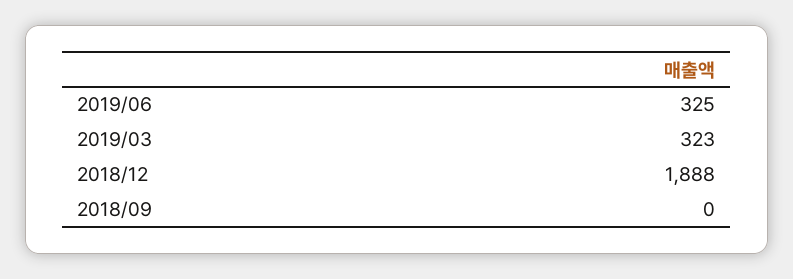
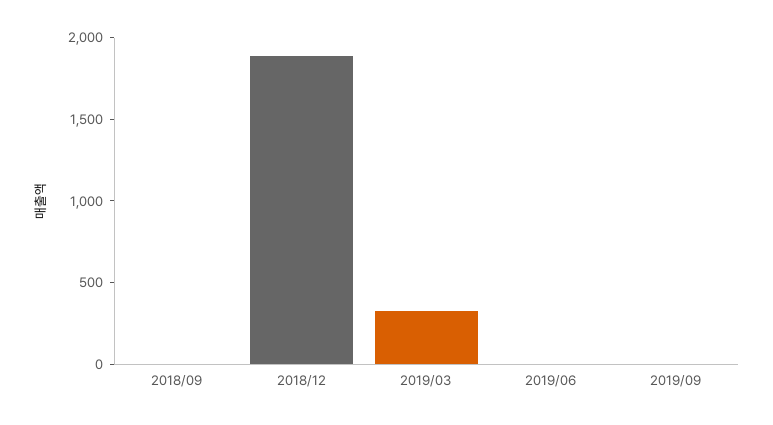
2019/06: 325 -> 0
2019/09: none -> 0

